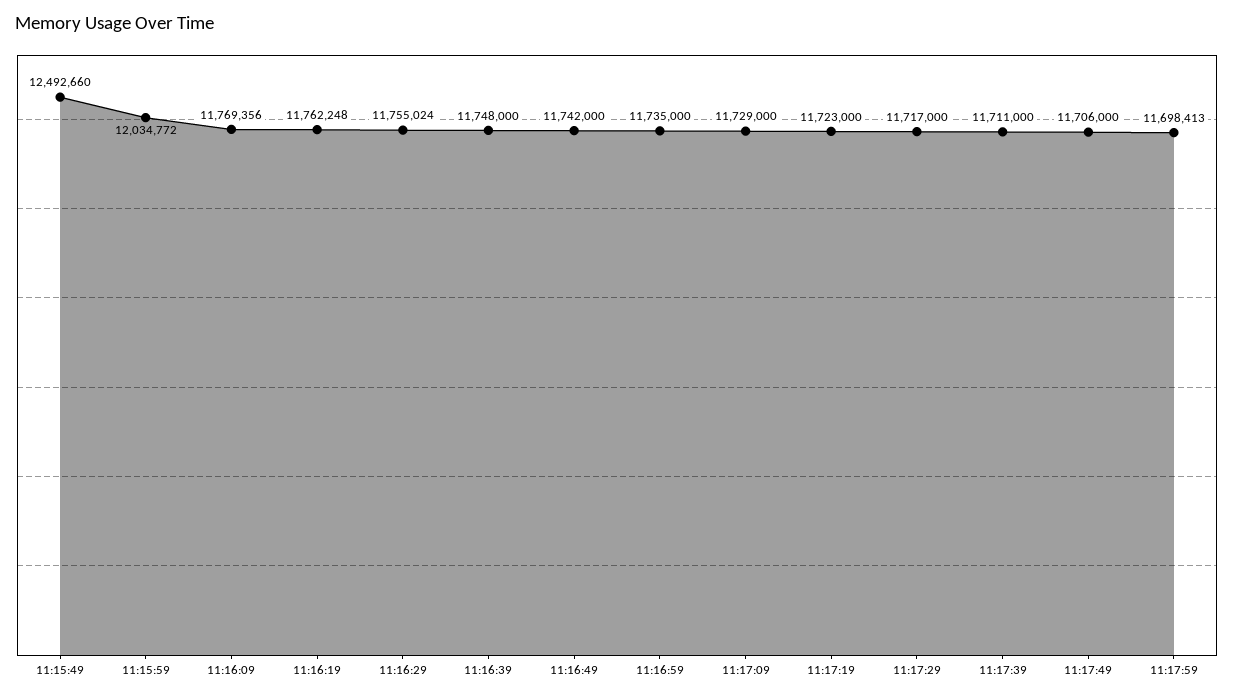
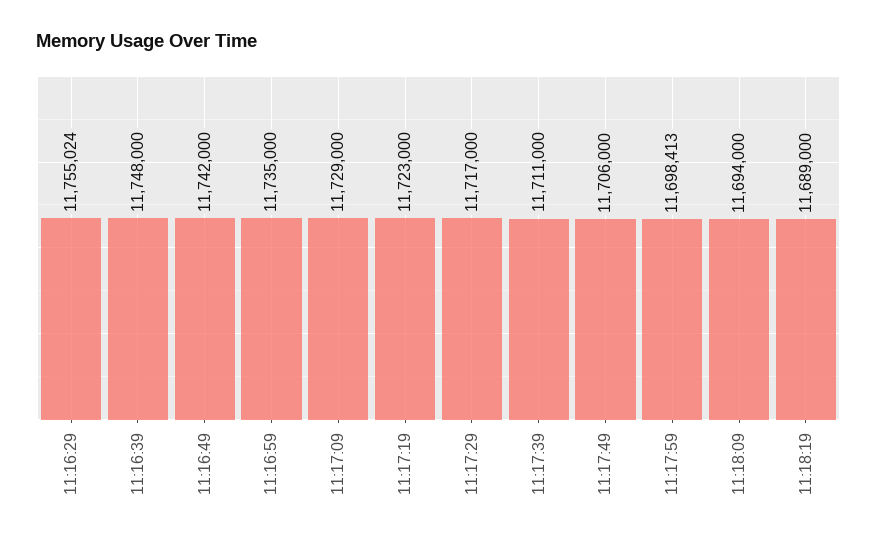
11:15:49: 12492660 -> none
11:15:59: 12034772 -> none
11:16:09: 11769356 -> none
11:16:19: 11762248 -> none
11:18:09: none -> 11694000
11:18:19: none -> 11689000

